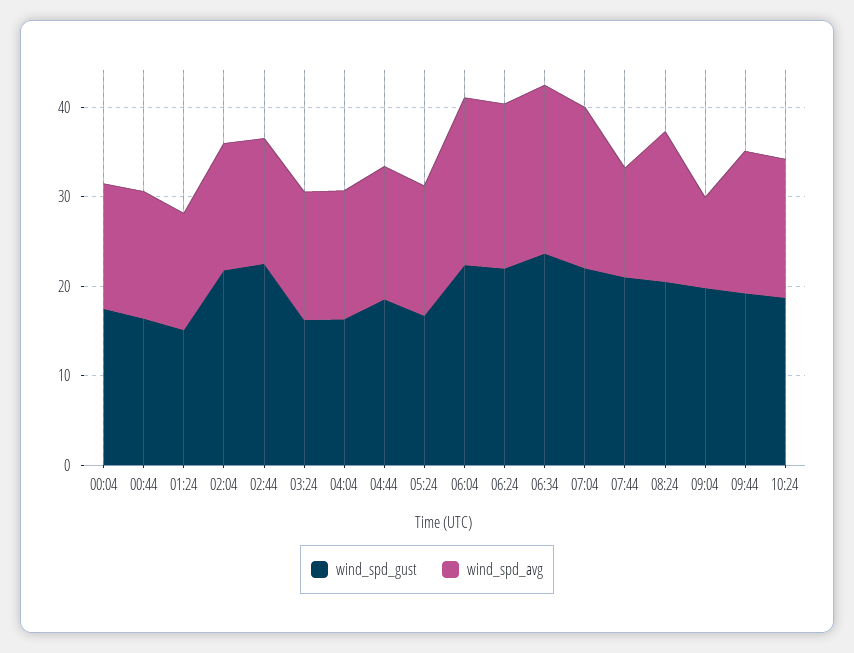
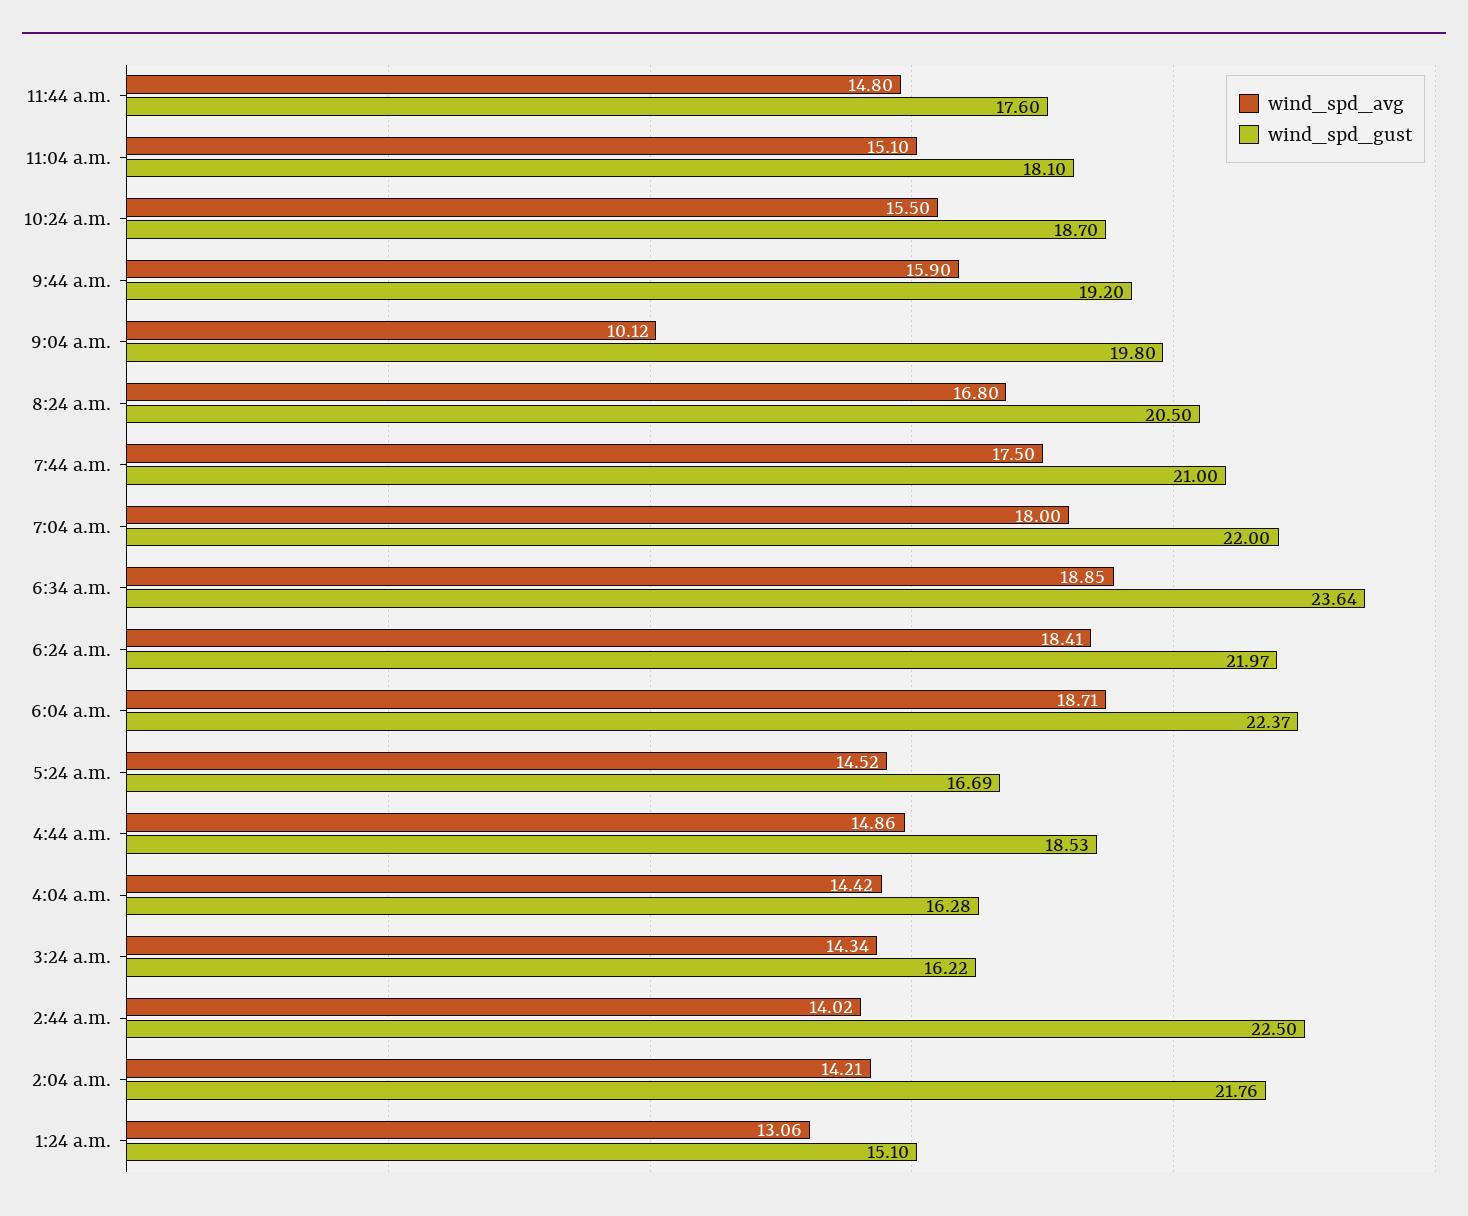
wind_spd_gust, 00:04: 18 -> none
wind_spd_avg, 00:04: 14 -> none
wind_spd_gust, 00:44: 16 -> none
wind_spd_avg, 00:44: 14 -> none
wind_spd_avg, 07:44: 12 -> 17.5
wind_spd_avg, 11:44 a.m.: none -> 14.8
wind_spd_gust, 11:44 a.m.: none -> 17.6
wind_spd_avg, 11:04 a.m.: none -> 15.1
wind_spd_gust, 11:04 a.m.: none -> 18.1

